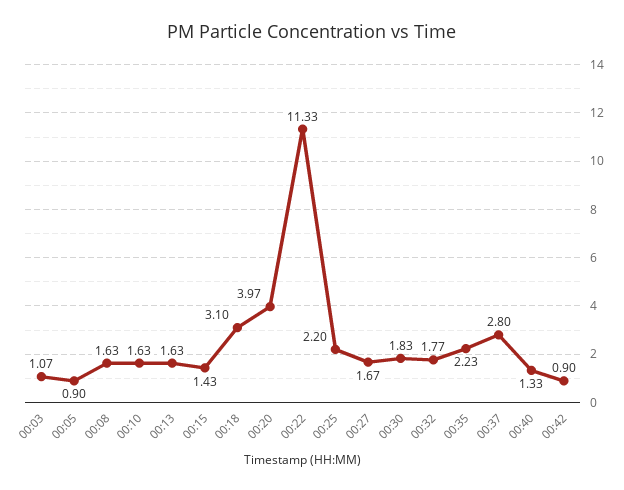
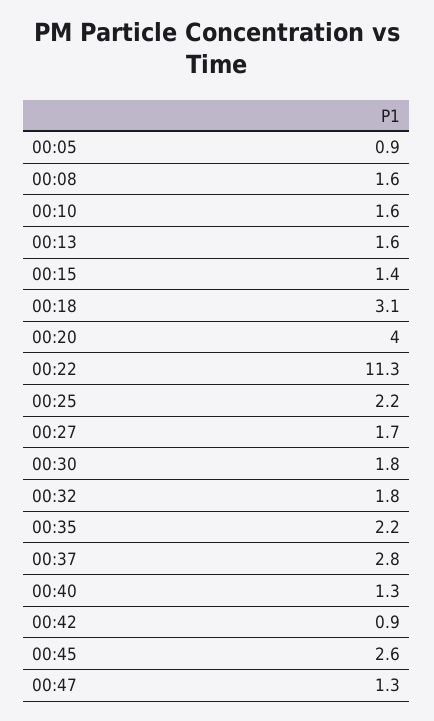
00:03: 1.07 -> none
00:45: none -> 2.6
00:47: none -> 1.3

